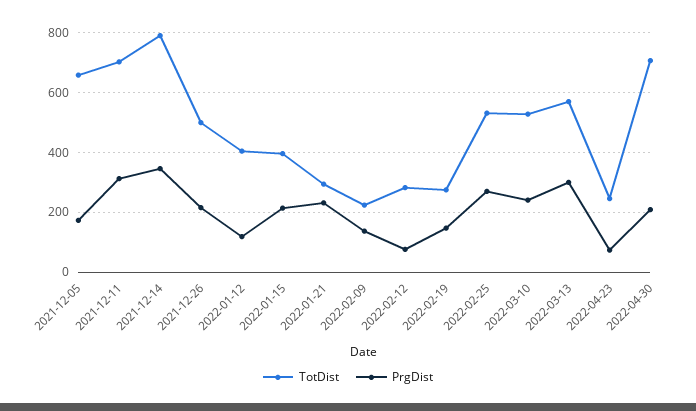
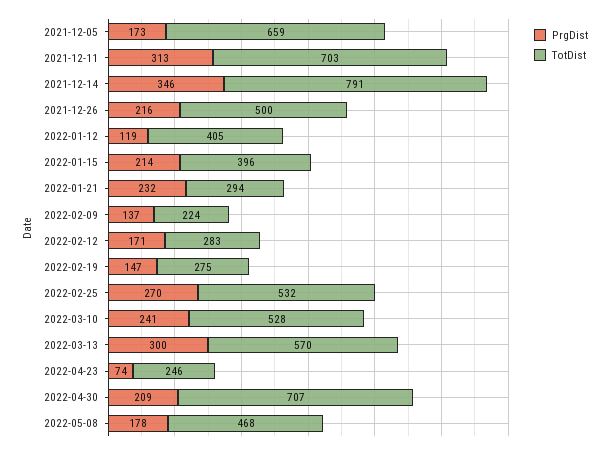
PrgDist, 2022-02-12: 75 -> 171
PrgDist, 2022-05-08: none -> 178
TotDist, 2022-05-08: none -> 468

